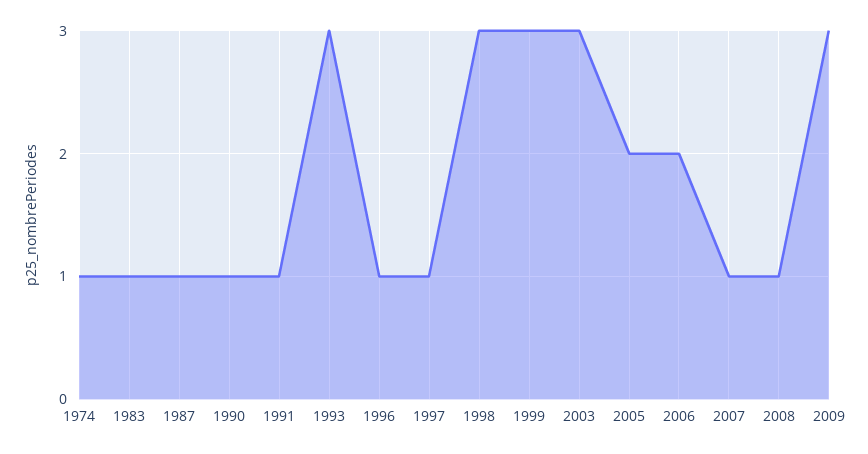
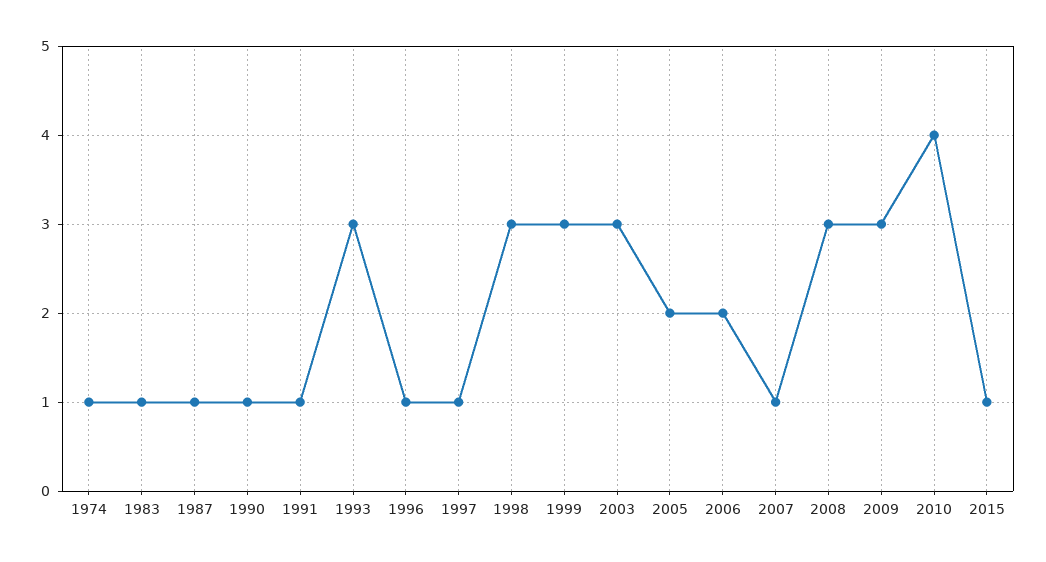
2008: 1 -> 3
2010: none -> 4
2015: none -> 1

